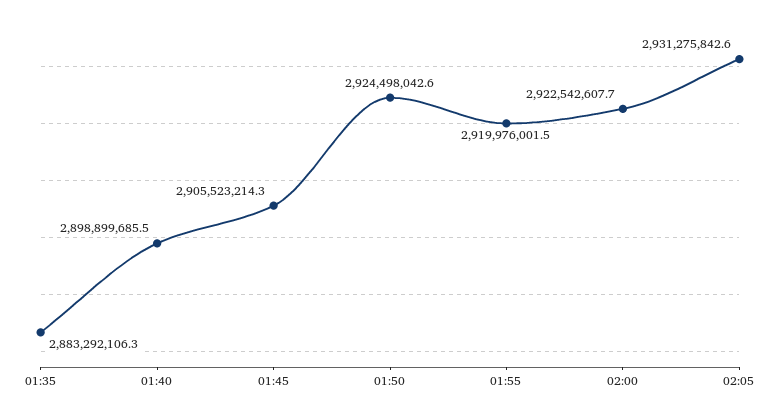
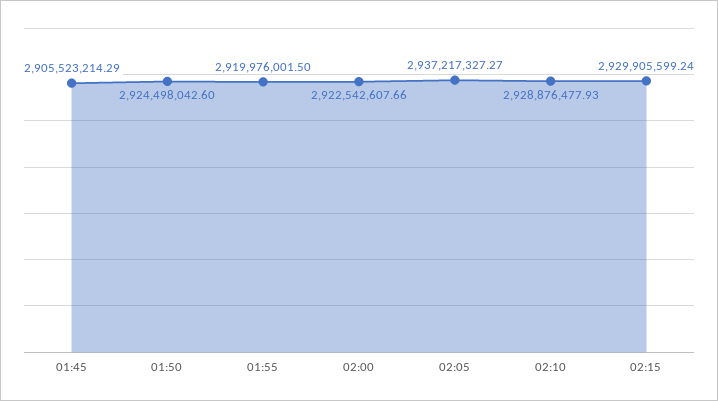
01:35: 2883292106.3 -> none
01:40: 2898899685.5 -> none
02:05: 2931275842.6 -> 2937217327.27
02:10: none -> 2928876477.93
02:15: none -> 2929905599.24

